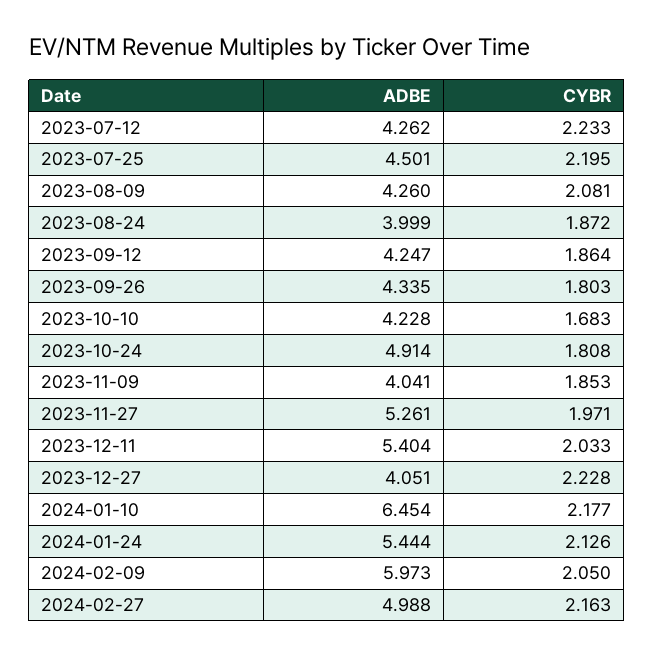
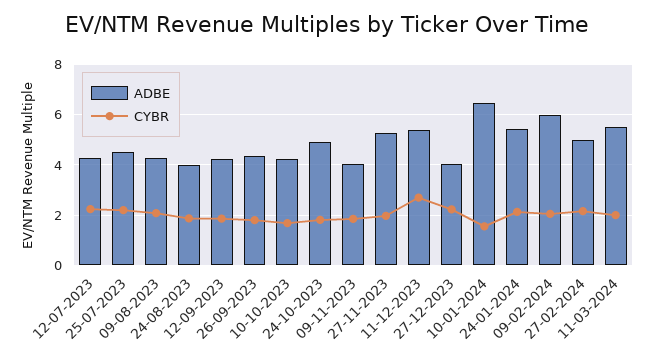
CYBR, 2023-12-11: 2.033 -> 2.75
CYBR, 2024-01-10: 2.177 -> 1.5
ADBE, 11-03-2024: none -> 5.5
CYBR, 11-03-2024: none -> 2

